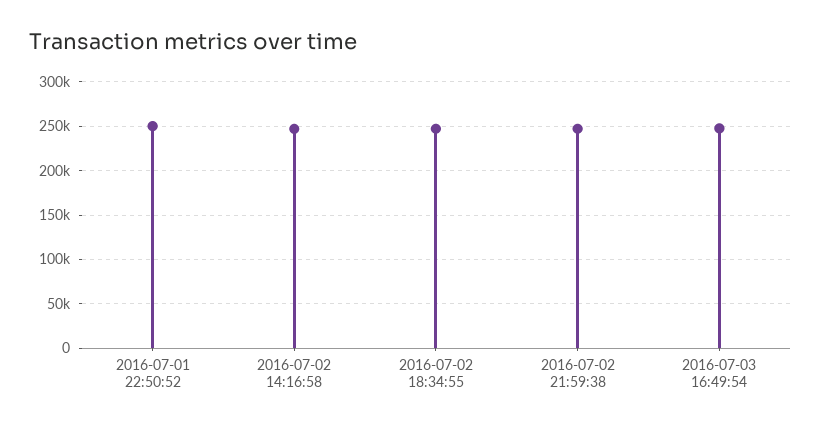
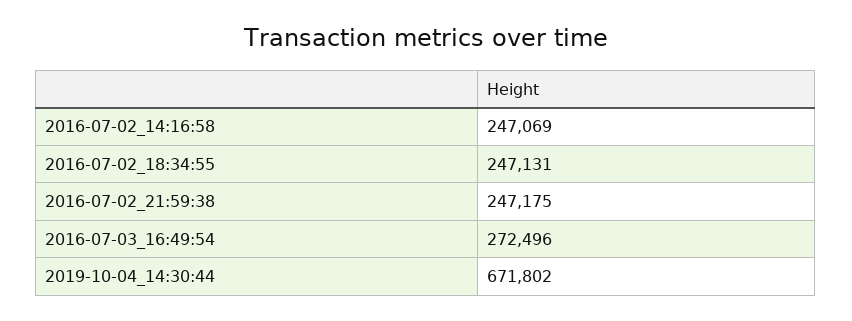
2016-07-01 22:50:52: 250000 -> none
2016-07-03 16:49:54: 250000 -> 272496
2019-10-04_14:30:44: none -> 671802

